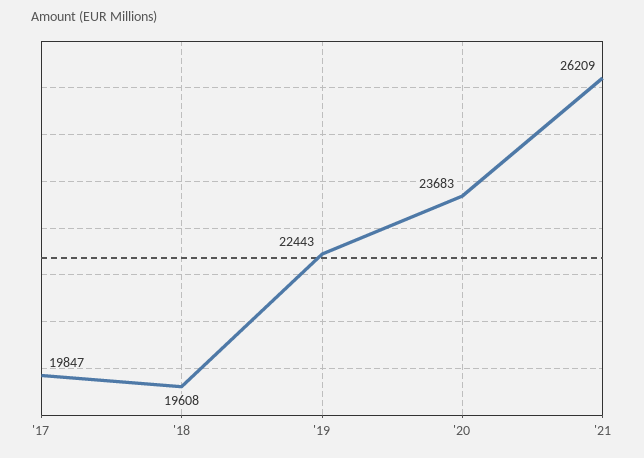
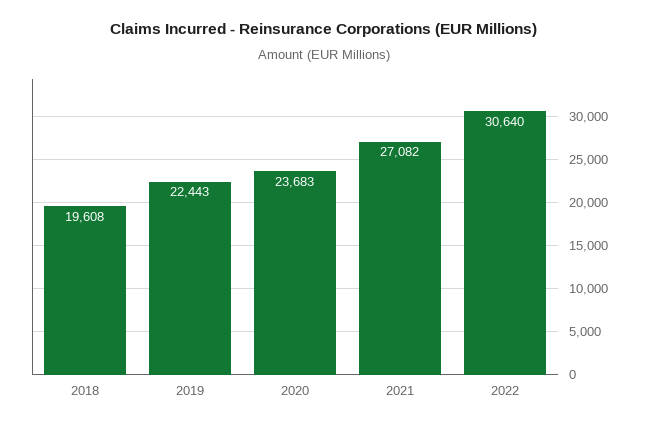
'17: 19847 -> none
'21: 26209 -> 27082
2022: none -> 30640

